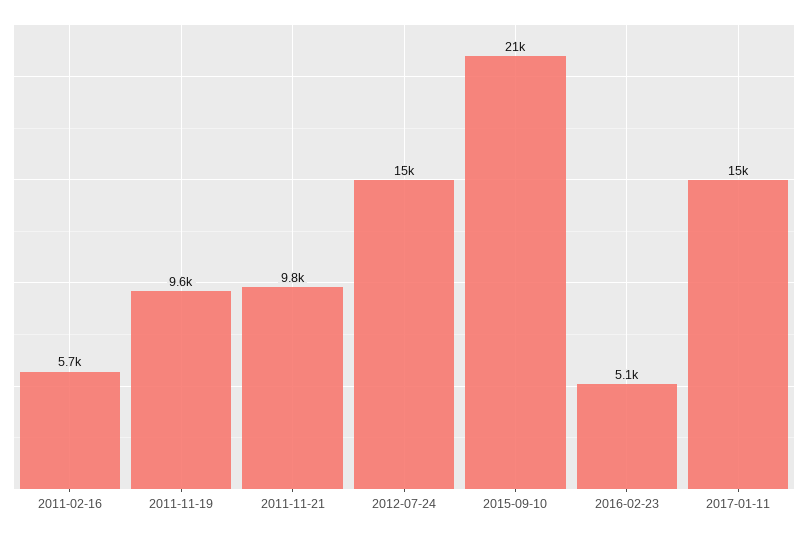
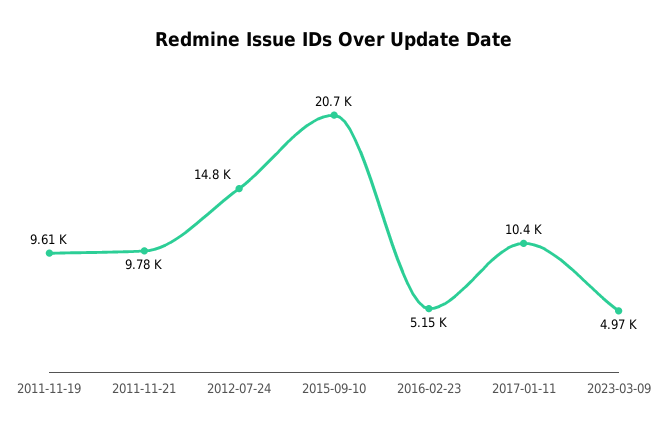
2011-02-16: 5700 -> none
2017-01-11: 15000 -> 10400
2023-03-09: none -> 4970

